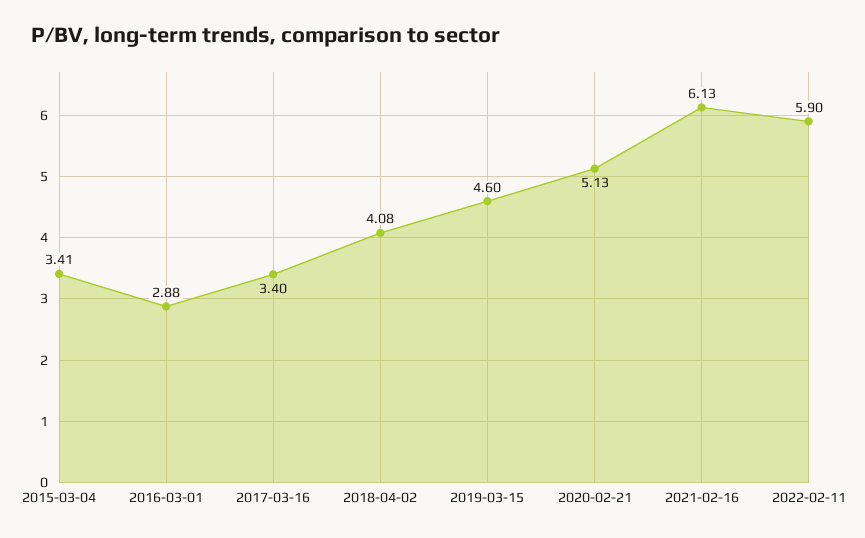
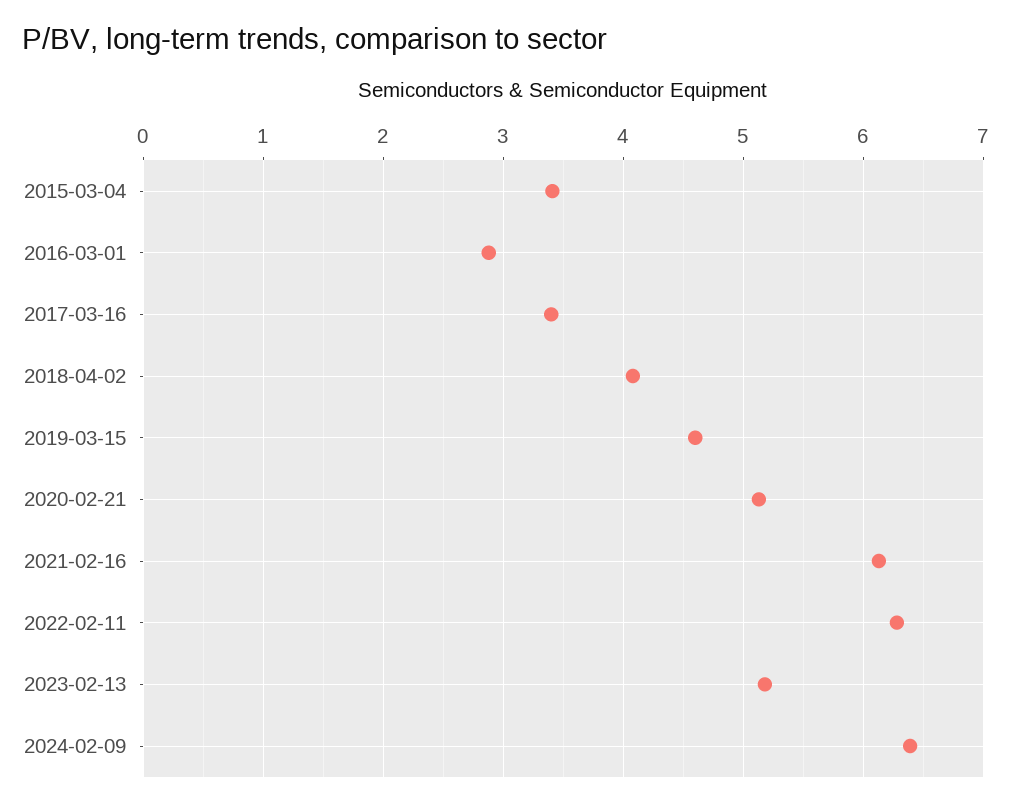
2022-02-11: 5.9 -> 6.3
2023-02-13: none -> 5.2
2024-02-09: none -> 6.4

